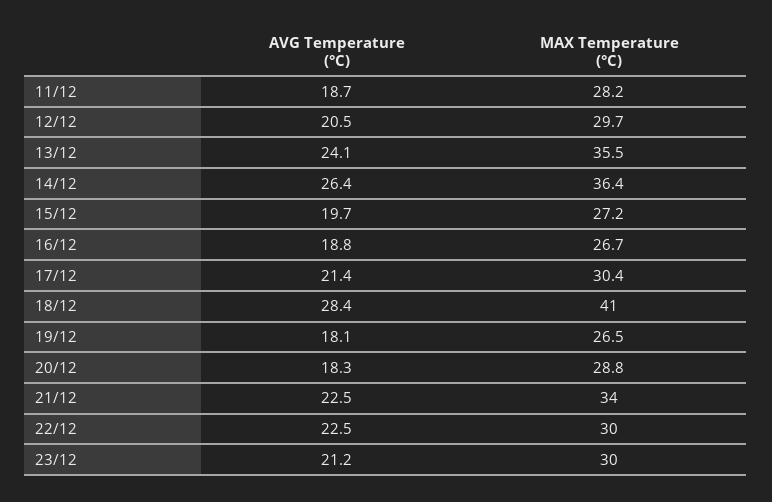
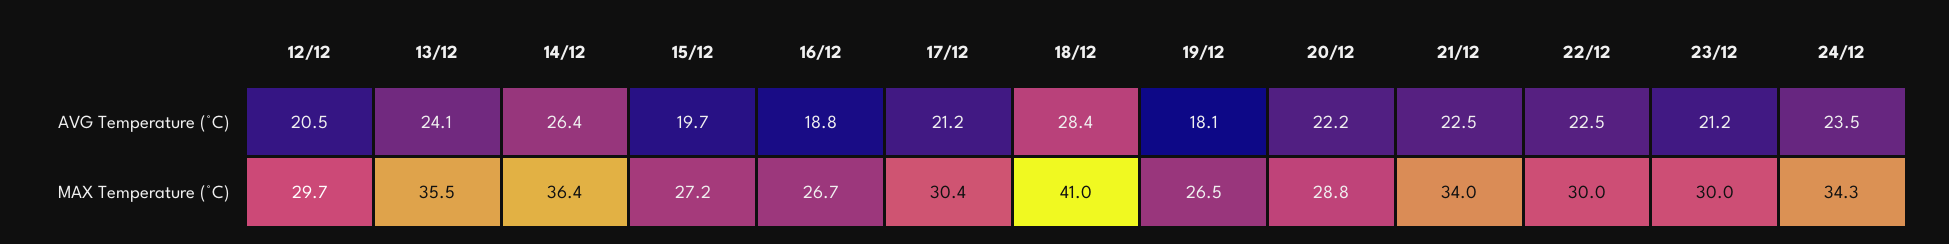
AVG Temperature (°C), 11/12: 18.7 -> none
MAX Temperature (°C), 11/12: 28.2 -> none
AVG Temperature (°C), 17/12: 21.4 -> 21.2
AVG Temperature (°C), 20/12: 18.3 -> 22.2
AVG Temperature (°C), 24/12: none -> 23.5
MAX Temperature (°C), 24/12: none -> 34.3

